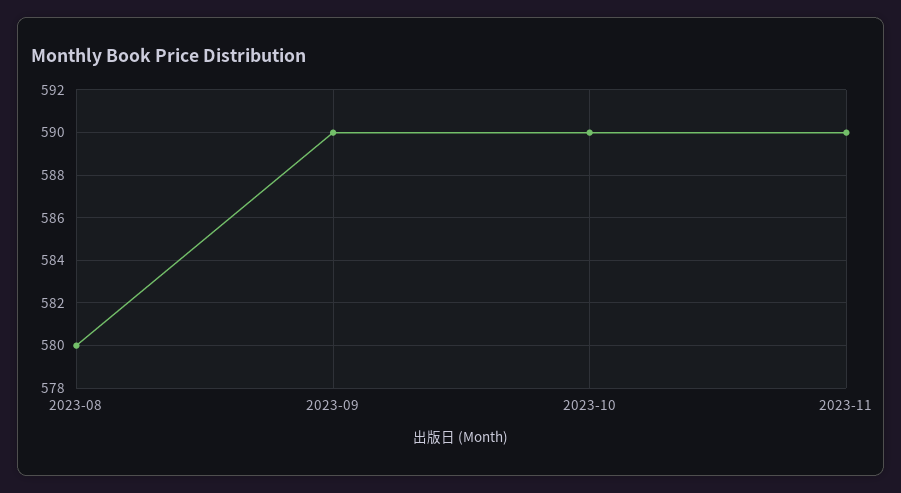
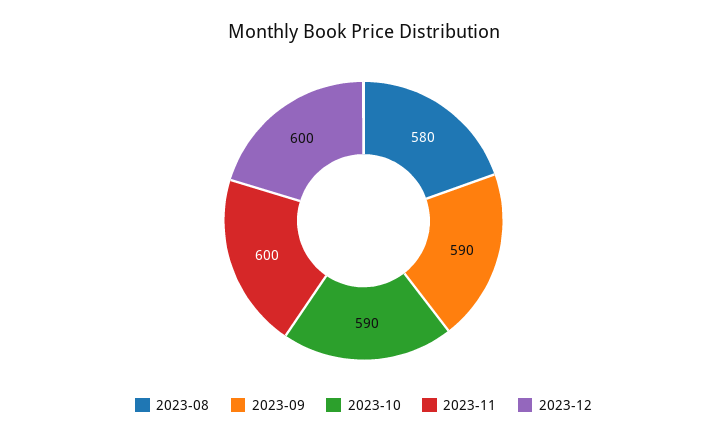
2023-11: 590 -> 600
2023-12: none -> 600

